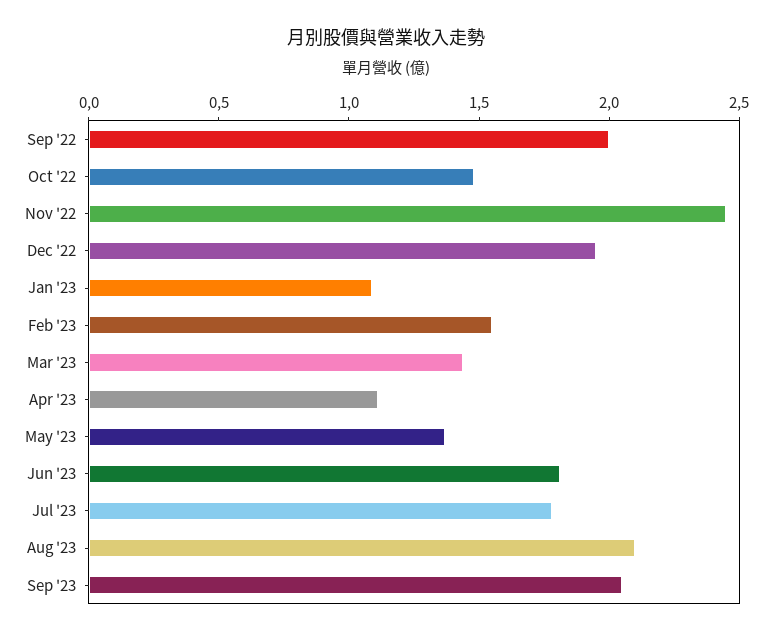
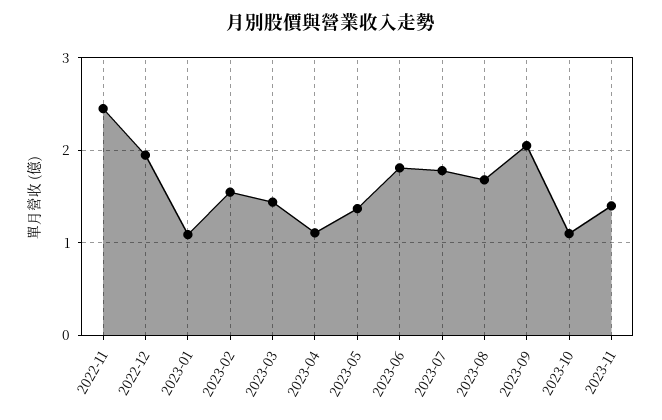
Sep '22: 2 -> none
Oct '22: 1.5 -> none
Aug '23: 2.1 -> 1.7
2023-10: none -> 1.1
2023-11: none -> 1.4

